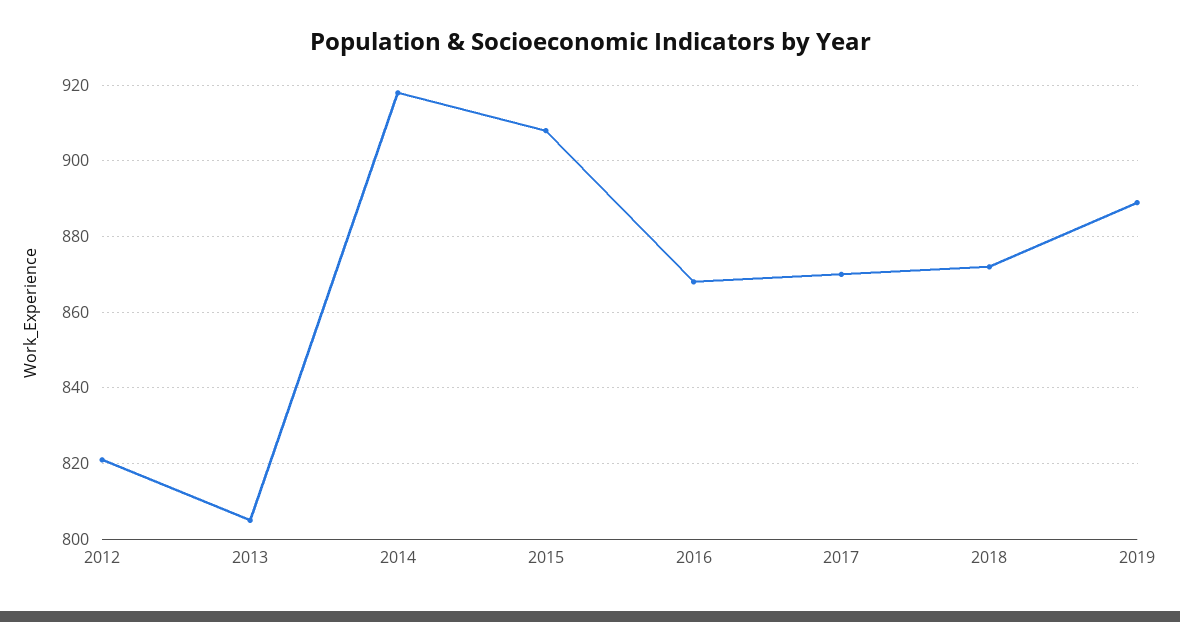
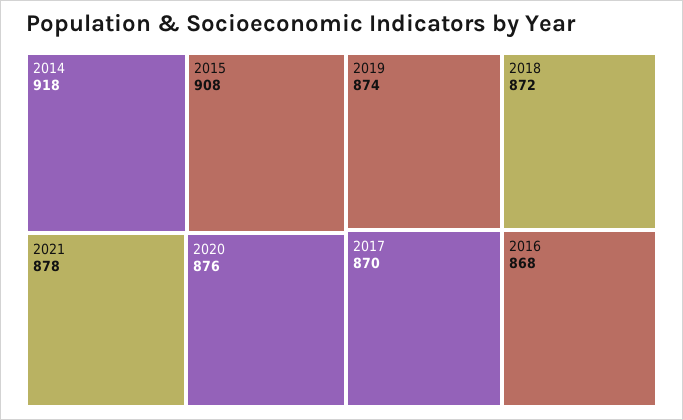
2012: 820 -> none
2013: 805 -> none
2019: 890 -> 874
2021: none -> 878
2020: none -> 876

